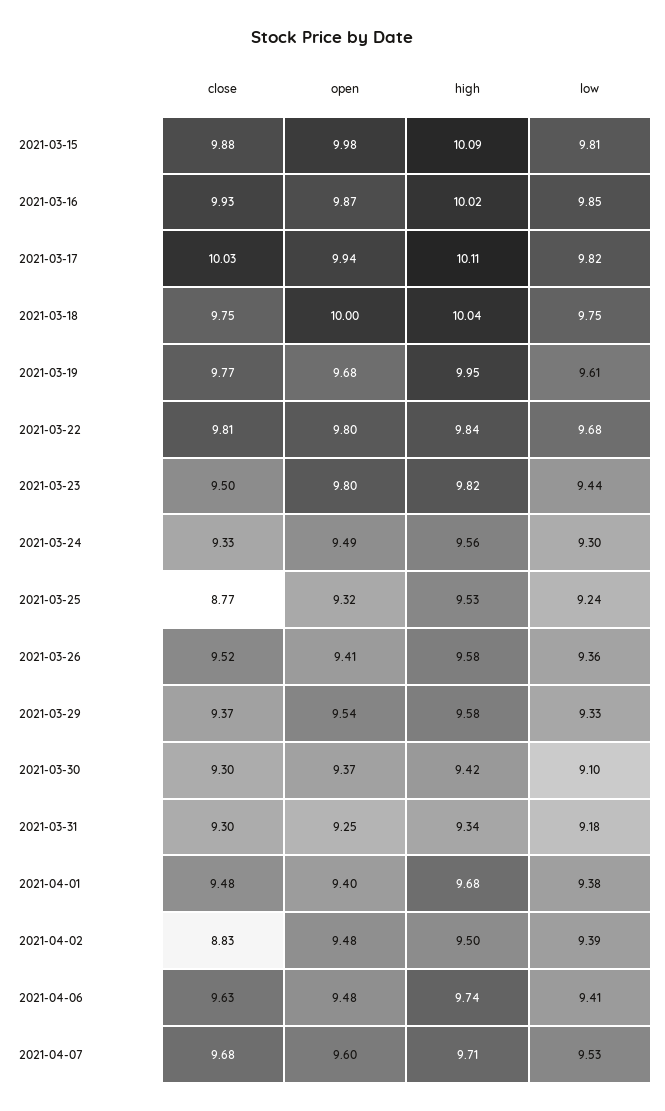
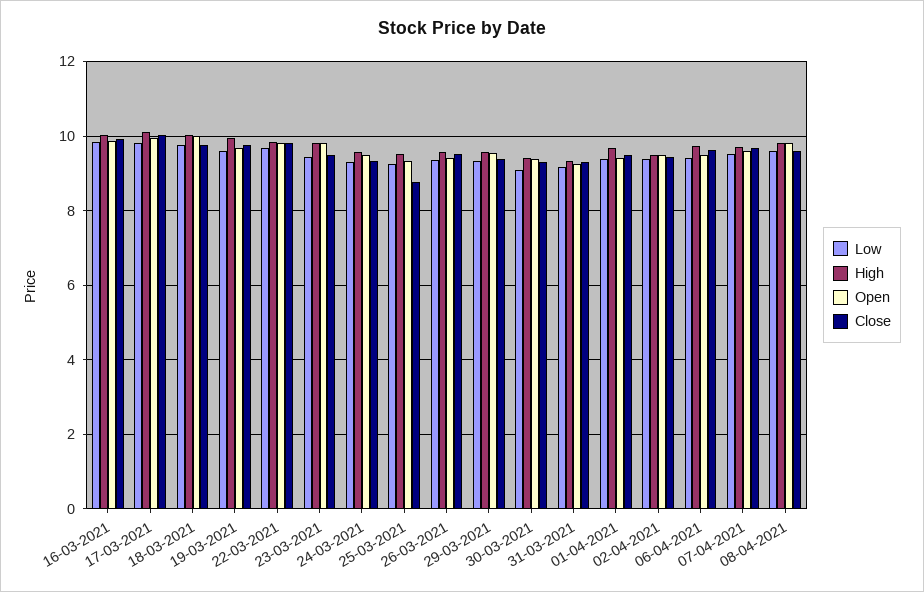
close, 2021-03-15: 9.88 -> none
open, 2021-03-15: 9.98 -> none
high, 2021-03-15: 10.09 -> none
low, 2021-03-15: 9.81 -> none
close, 2021-04-02: 8.83 -> 9.4
low, 08-04-2021: none -> 9.6
high, 08-04-2021: none -> 9.8
open, 08-04-2021: none -> 9.8
close, 08-04-2021: none -> 9.6

